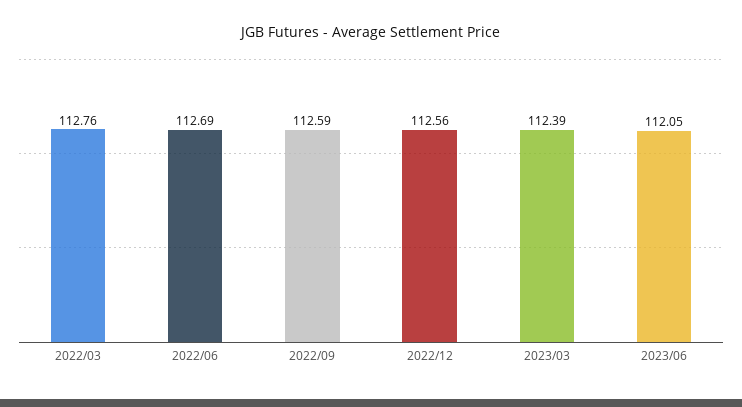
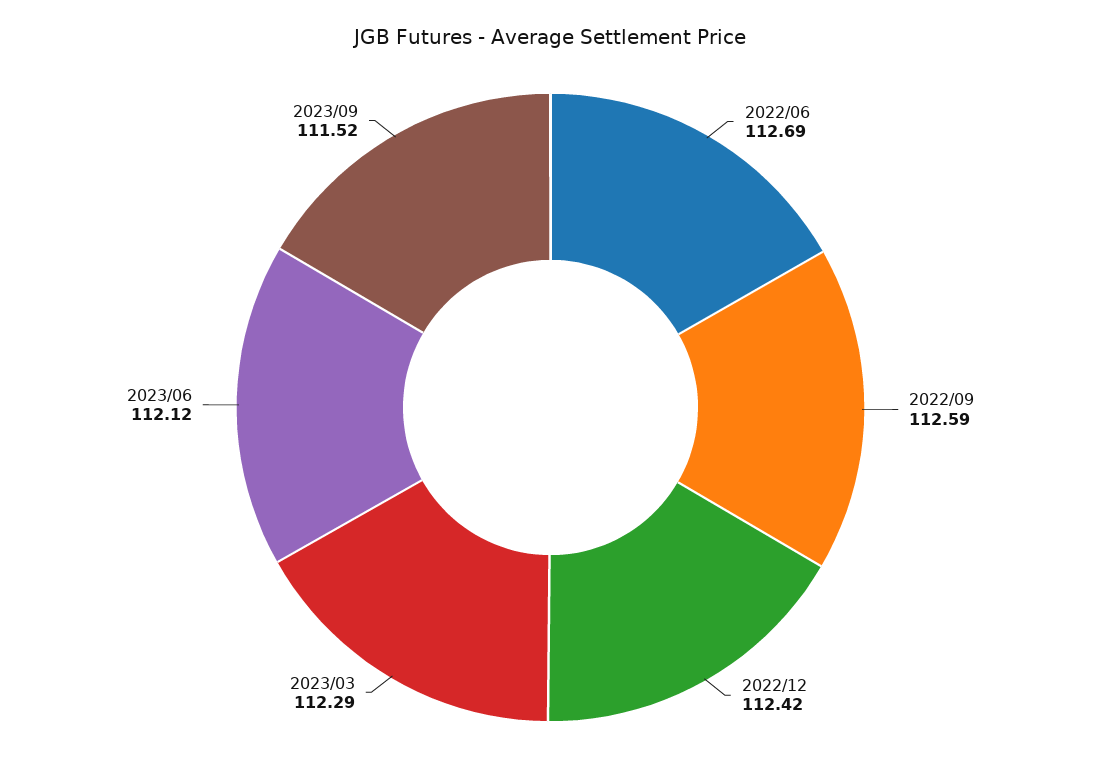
2022/03: 112.76 -> none
2022/12: 112.56 -> 112.42
2023/03: 112.39 -> 112.29
2023/06: 112.05 -> 112.12
2023/09: none -> 111.52

